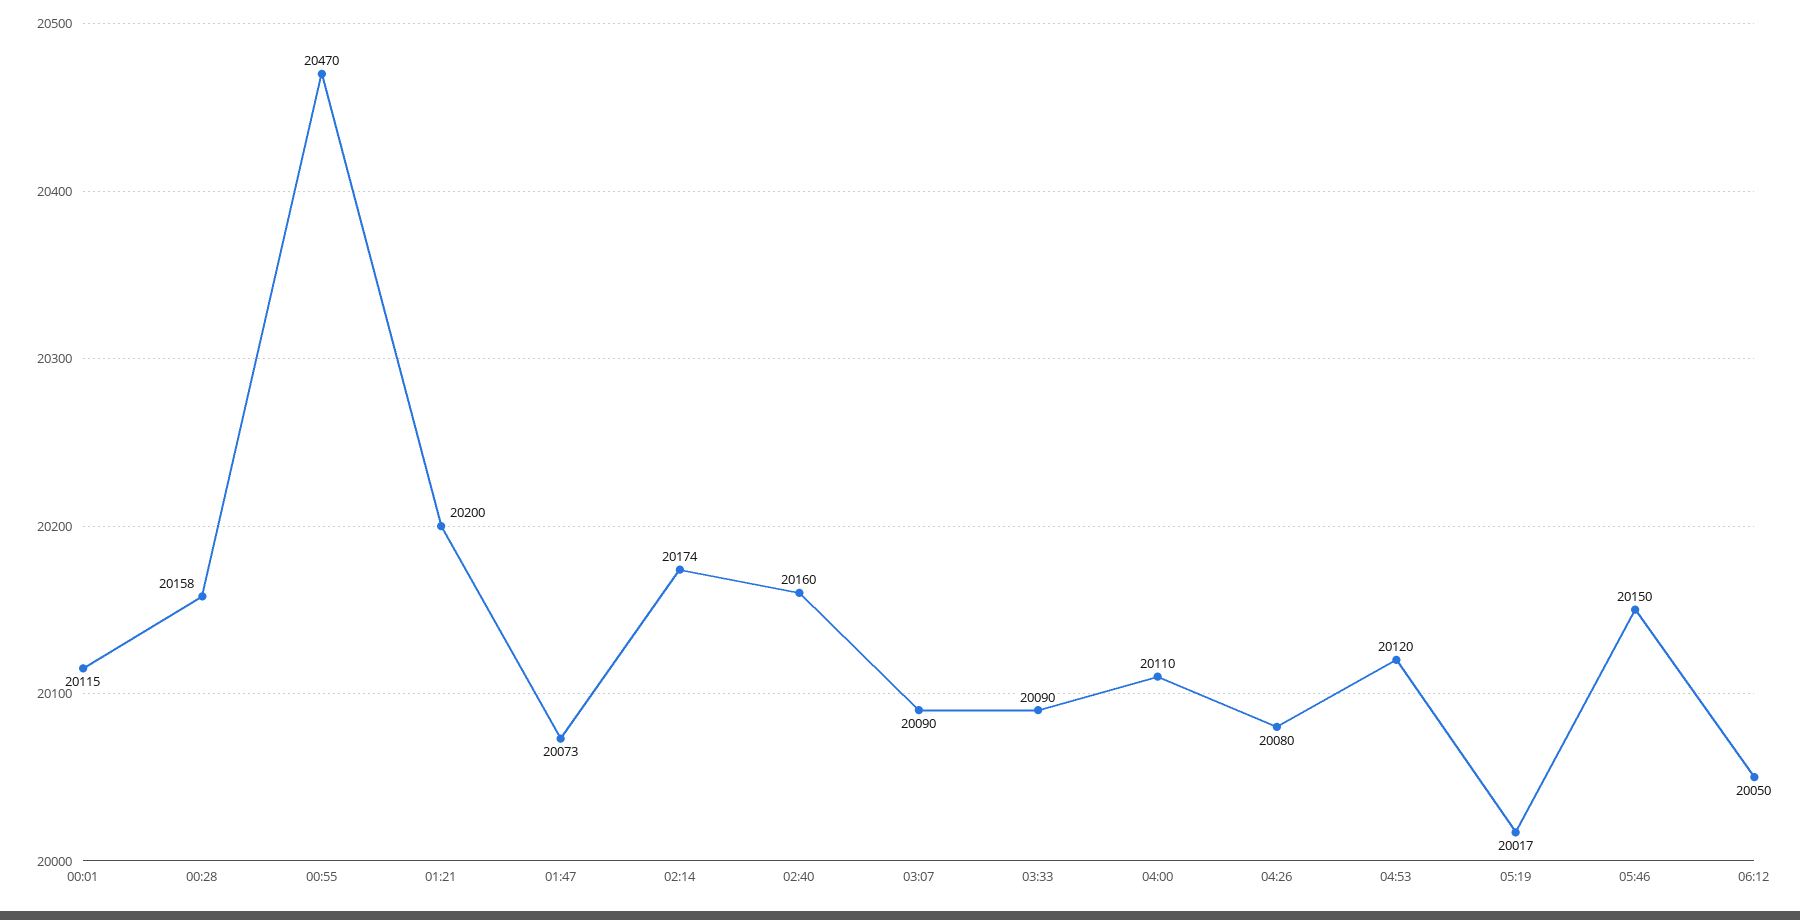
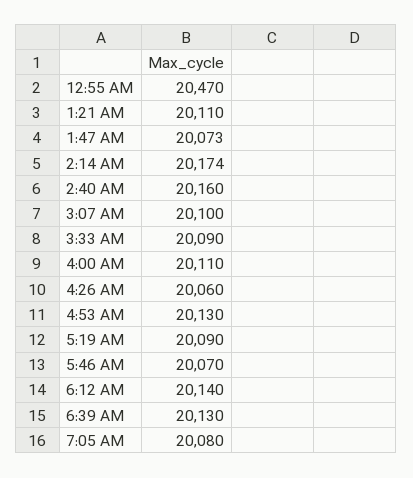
00:01: 20115 -> none
00:28: 20158 -> none
01:21: 20200 -> 20110
03:07: 20090 -> 20100
04:26: 20080 -> 20060
04:53: 20120 -> 20130
05:19: 20017 -> 20090
05:46: 20150 -> 20070
06:12: 20050 -> 20140
6:39 AM: none -> 20130
7:05 AM: none -> 20080

